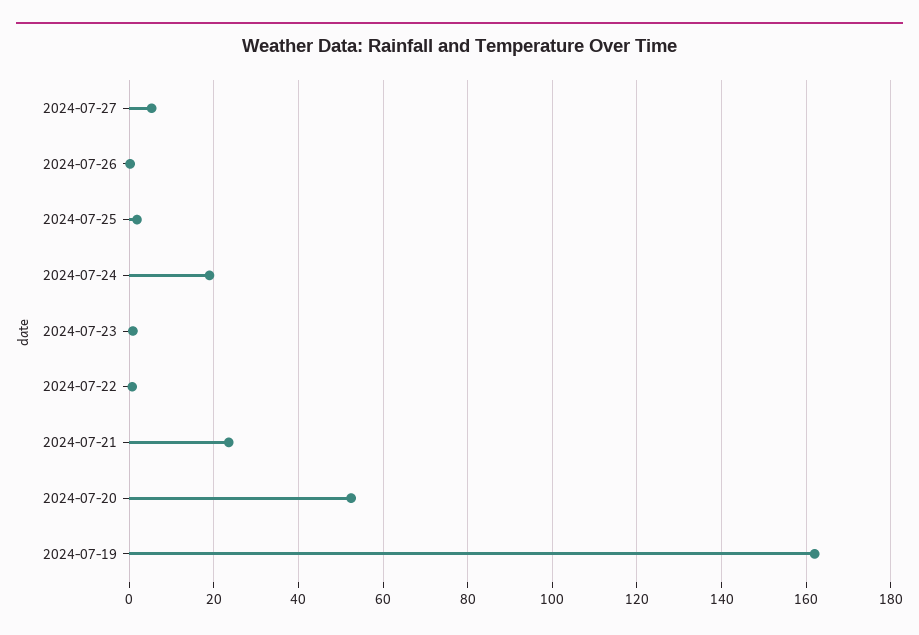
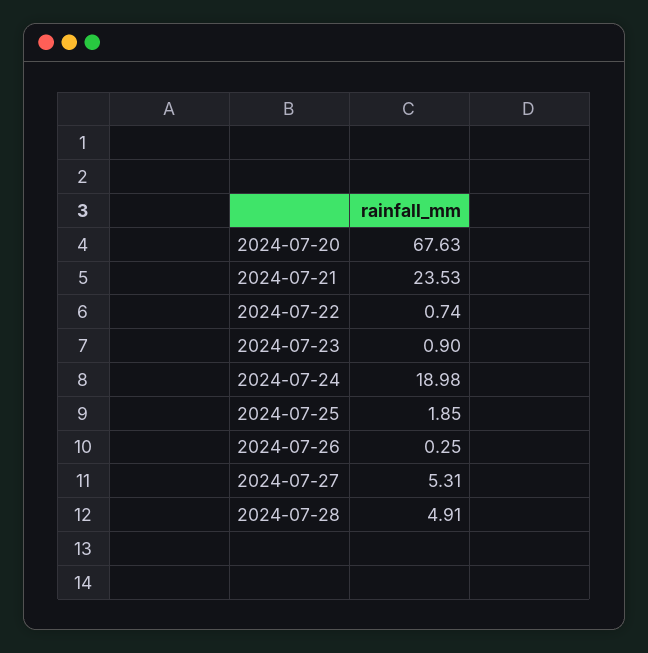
2024-07-20: 52 -> 67.63
2024-07-19: 162 -> none
2024-07-28: none -> 4.91

